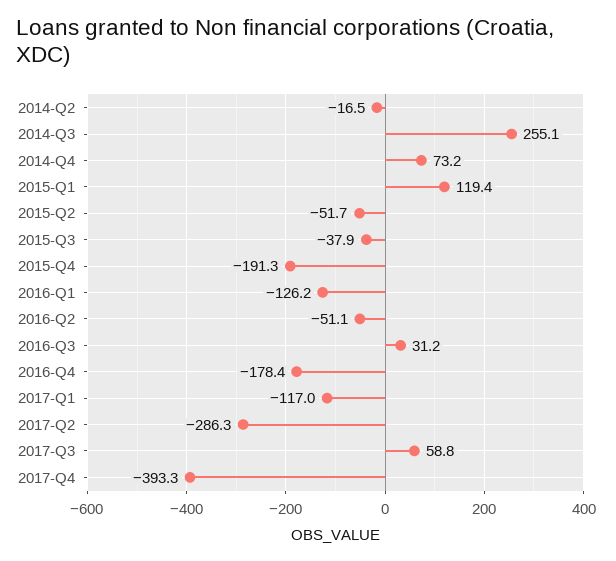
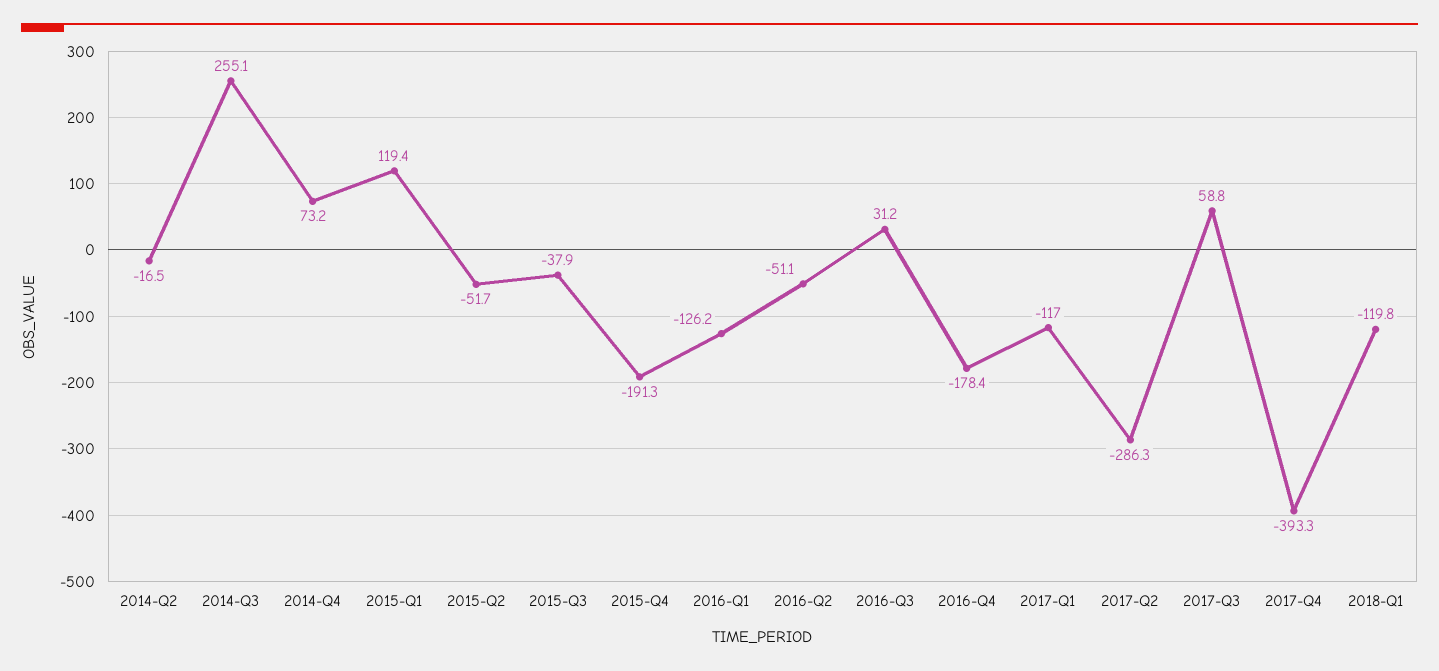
2018-Q1: none -> -119.8

